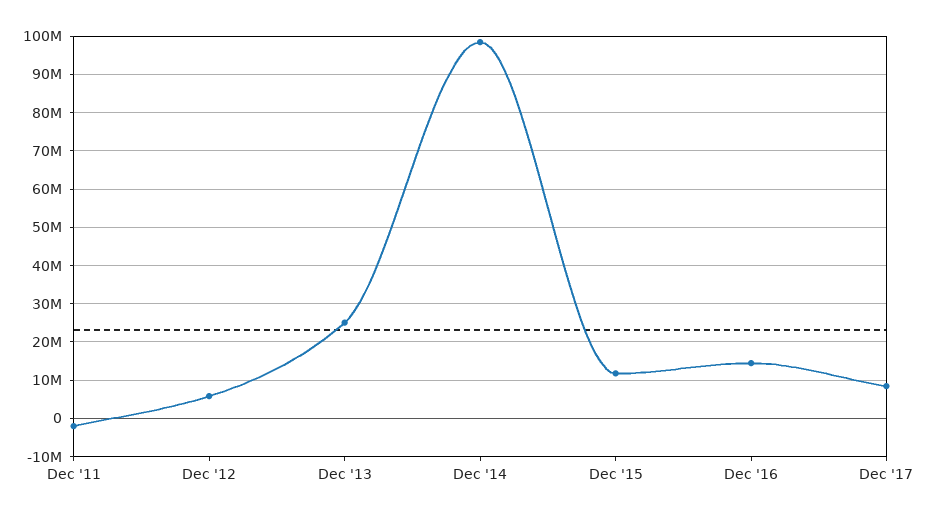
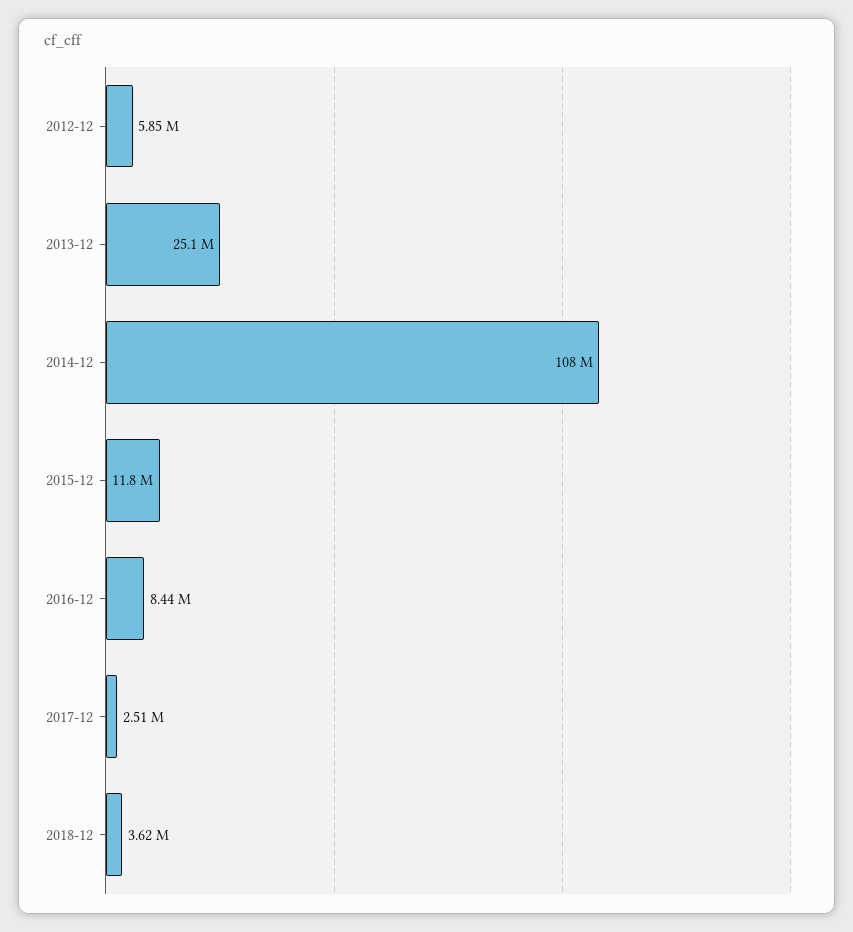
Dec '11: -2000000 -> none
Dec '14: 98000000 -> 108000000
Dec '16: 14000000 -> 8440000
Dec '17: 8000000 -> 2510000
2018-12: none -> 3620000

